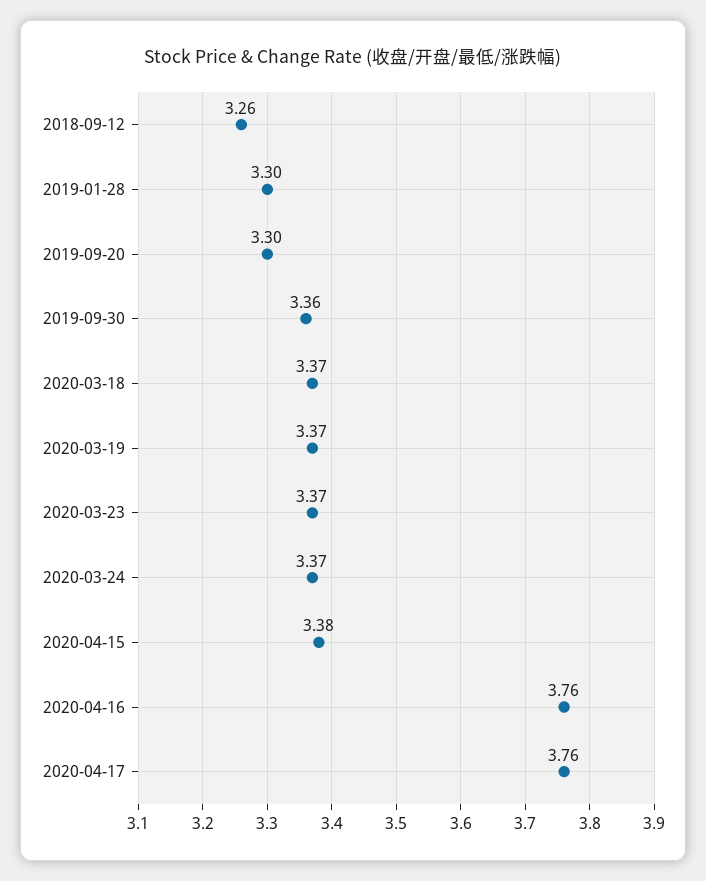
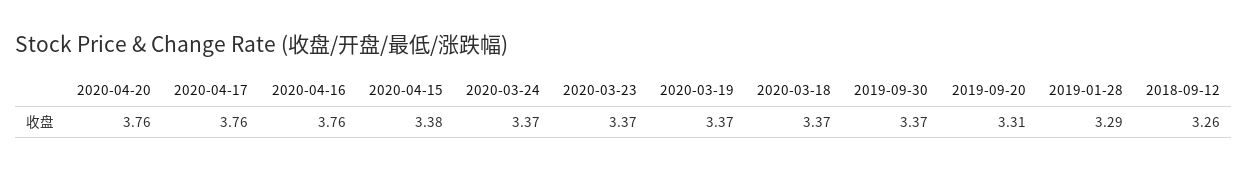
2019-01-28: 3.3 -> 3.29
2019-09-20: 3.3 -> 3.31
2019-09-30: 3.36 -> 3.37
2020-04-20: none -> 3.76

